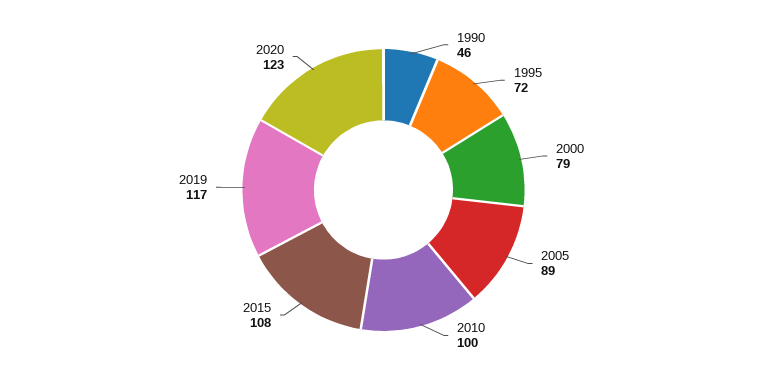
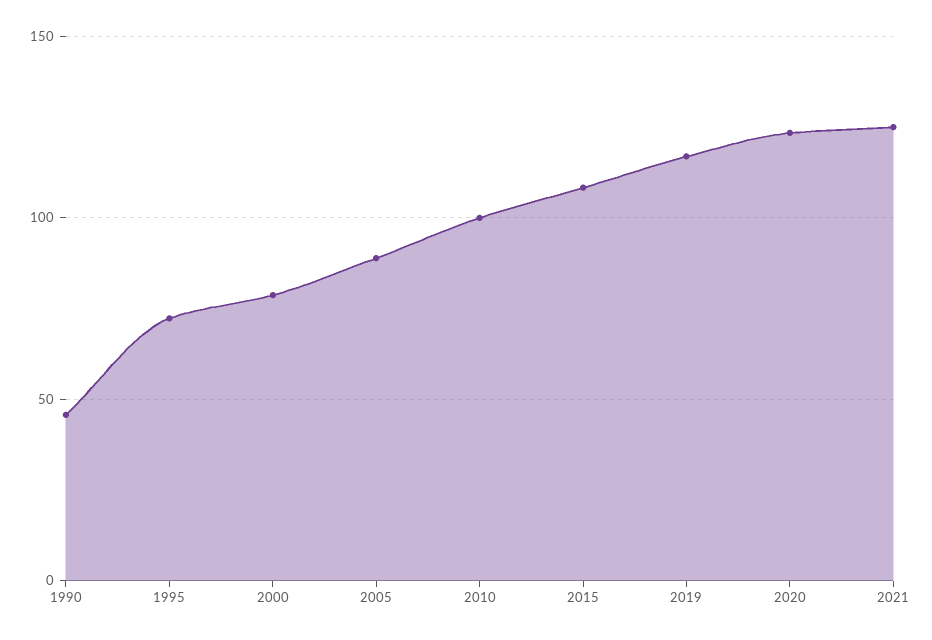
2021: none -> 125

